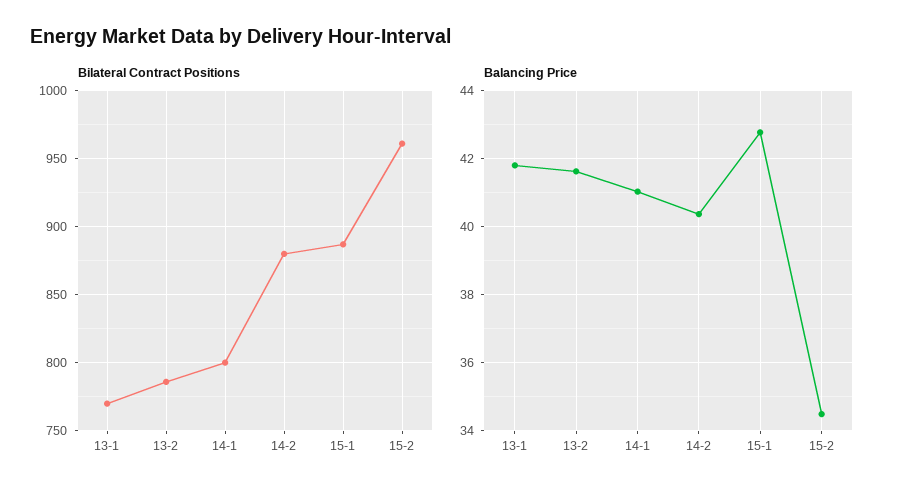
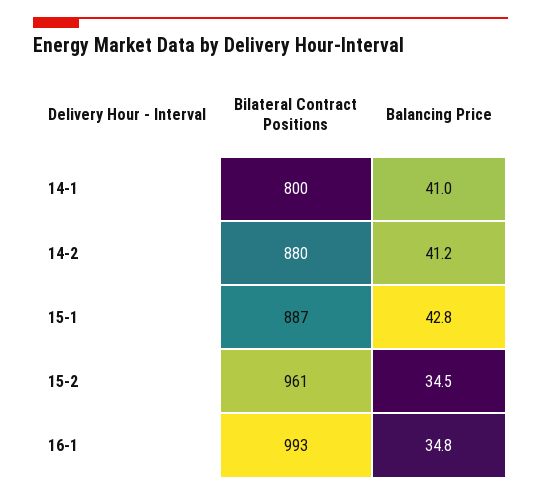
Bilateral Contract Positions, 13-1: 770 -> none
Bilateral Contract Positions, 13-2: 785 -> none
Balancing Price, 13-1: 41.8 -> none
Balancing Price, 13-2: 41.6 -> none
Balancing Price, 14-2: 40.4 -> 41.2
Bilateral Contract Positions, 16-1: none -> 993
Balancing Price, 16-1: none -> 34.8

